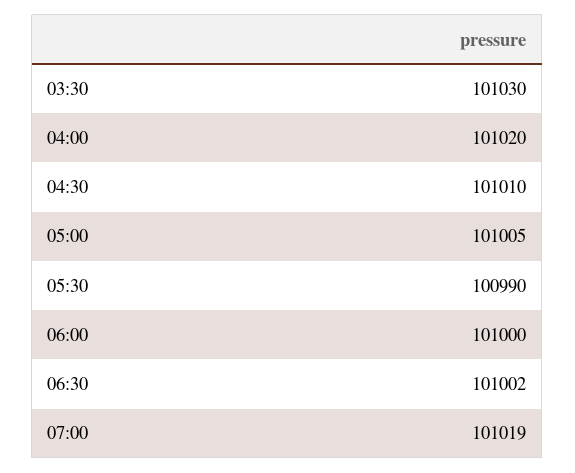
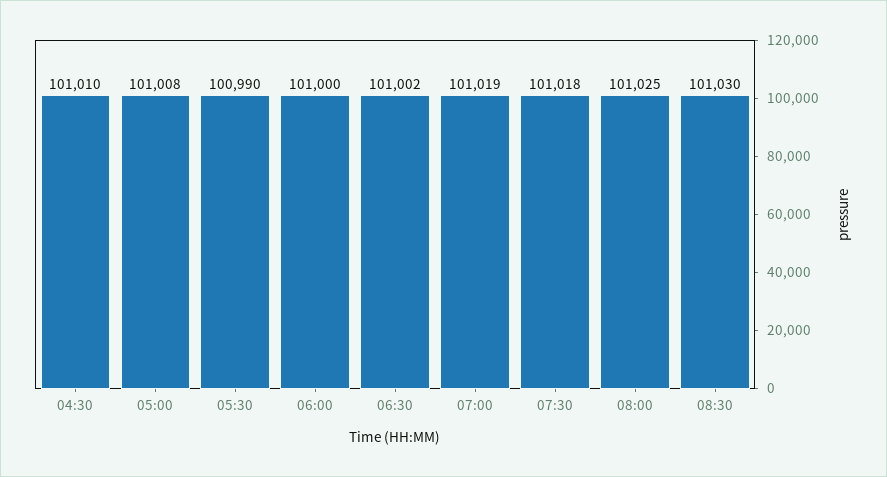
03:30: 101030 -> none
04:00: 101020 -> none
05:00: 101005 -> 101008
07:30: none -> 101018
08:00: none -> 101025
08:30: none -> 101030

